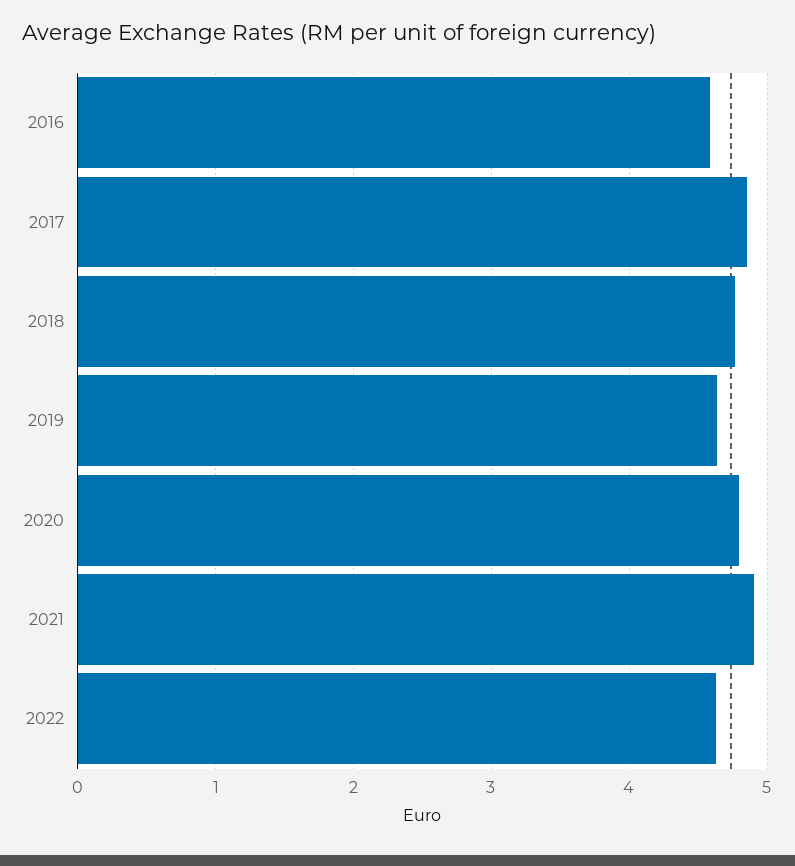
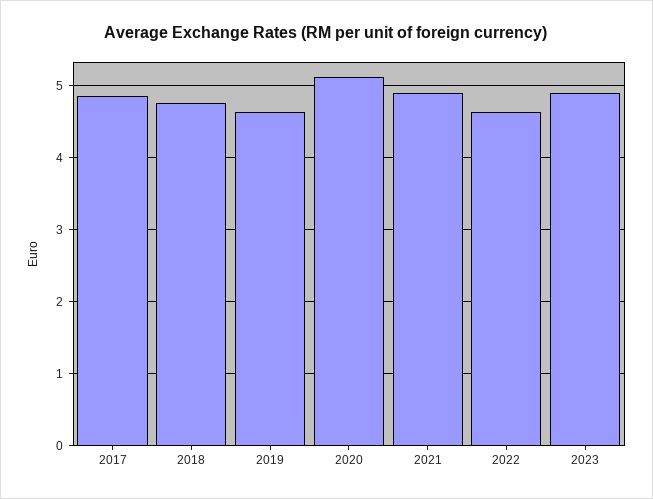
2016: 4.6 -> none
2020: 4.8 -> 5.1
2023: none -> 4.9

